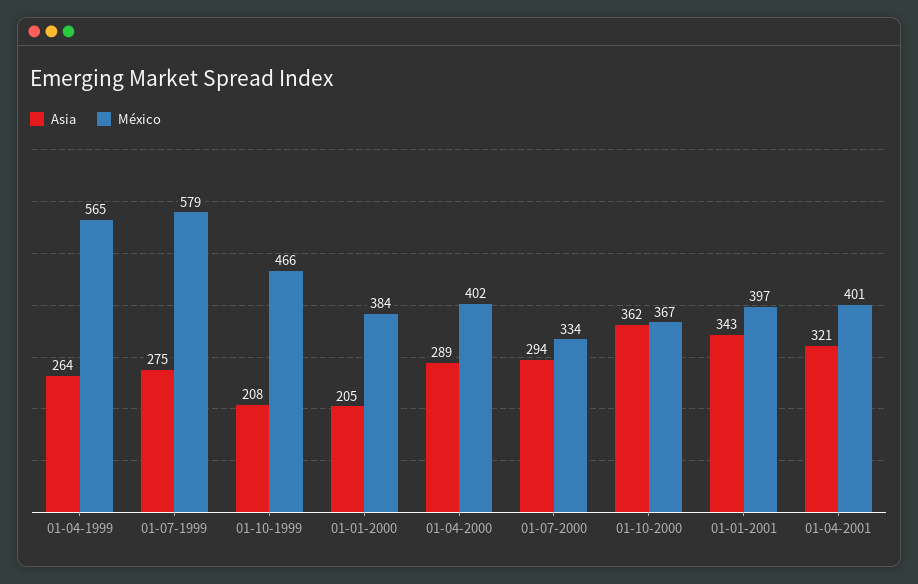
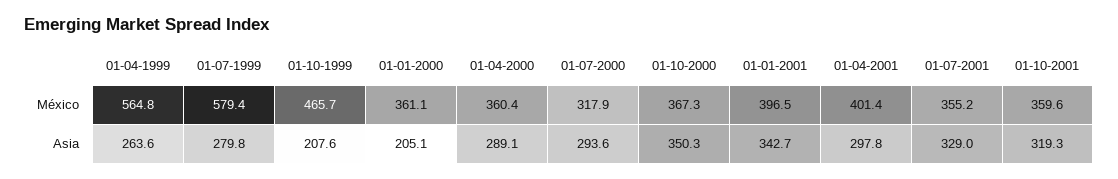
Asia, 01-07-1999: 275 -> 279.8
México, 01-01-2000: 384 -> 361.1
México, 01-04-2000: 402 -> 360.4
México, 01-07-2000: 334 -> 317.9
Asia, 01-10-2000: 362 -> 350.3
Asia, 01-04-2001: 321 -> 297.8
México, 01-07-2001: none -> 355.2
México, 01-10-2001: none -> 359.6
Asia, 01-07-2001: none -> 329
Asia, 01-10-2001: none -> 319.3

